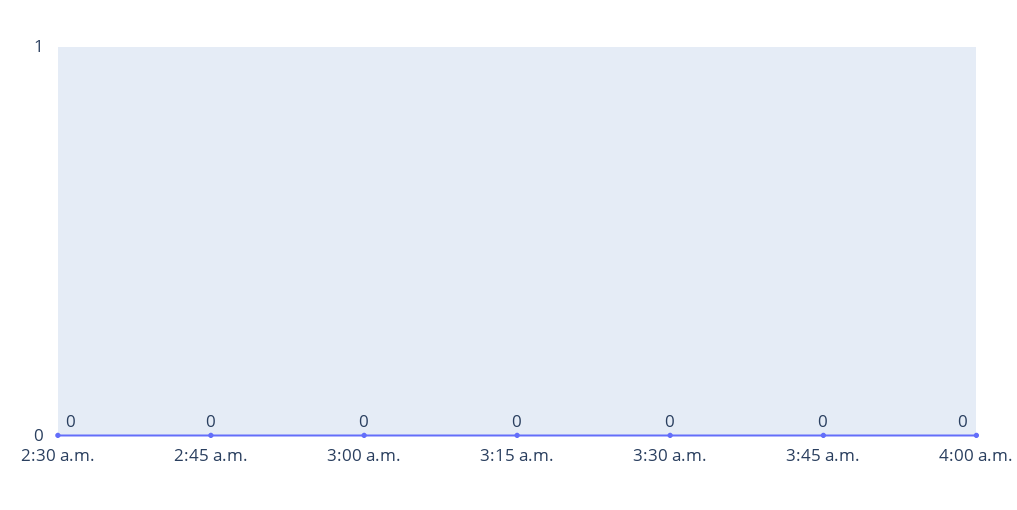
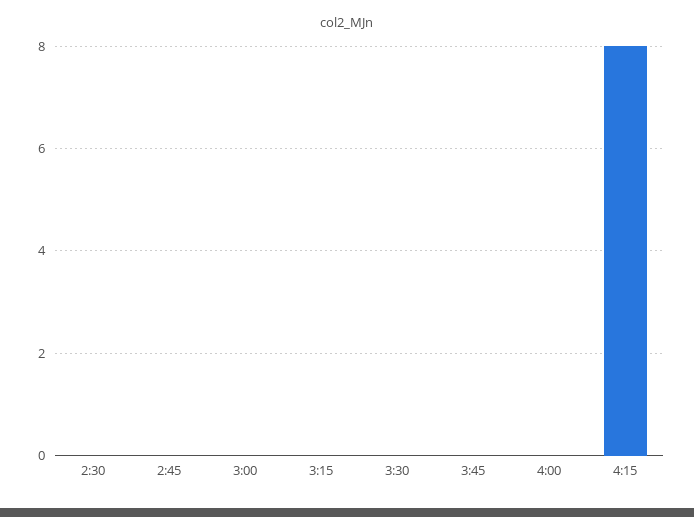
4:15: none -> 8

